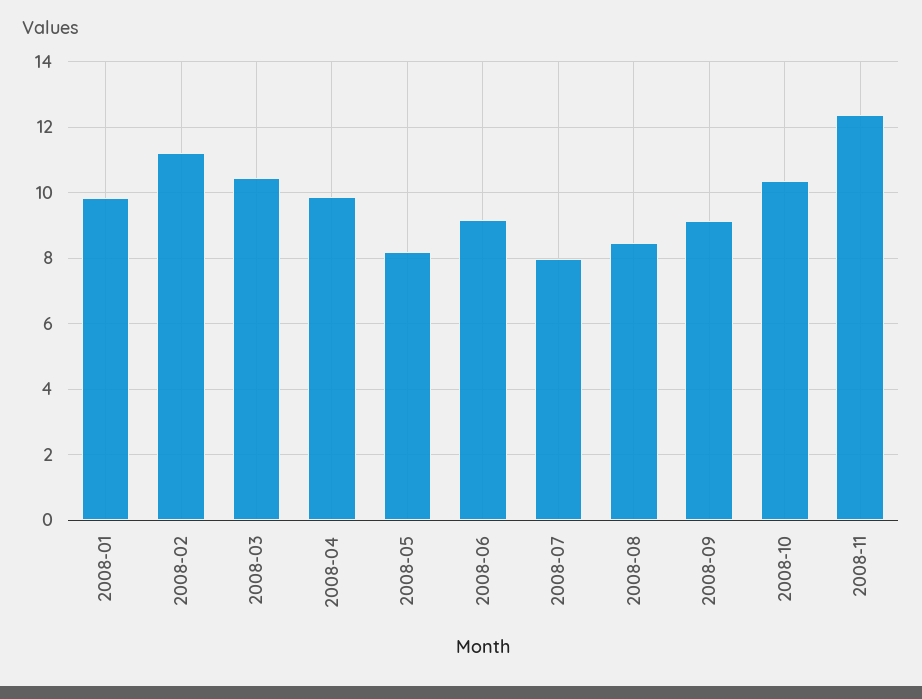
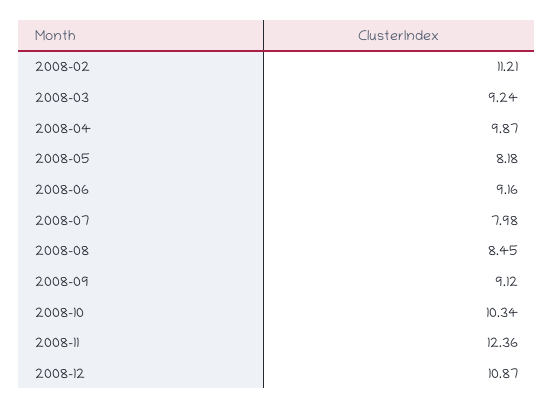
2008-01: 9.8 -> none
2008-03: 10.4 -> 9.24
2008-12: none -> 10.87

